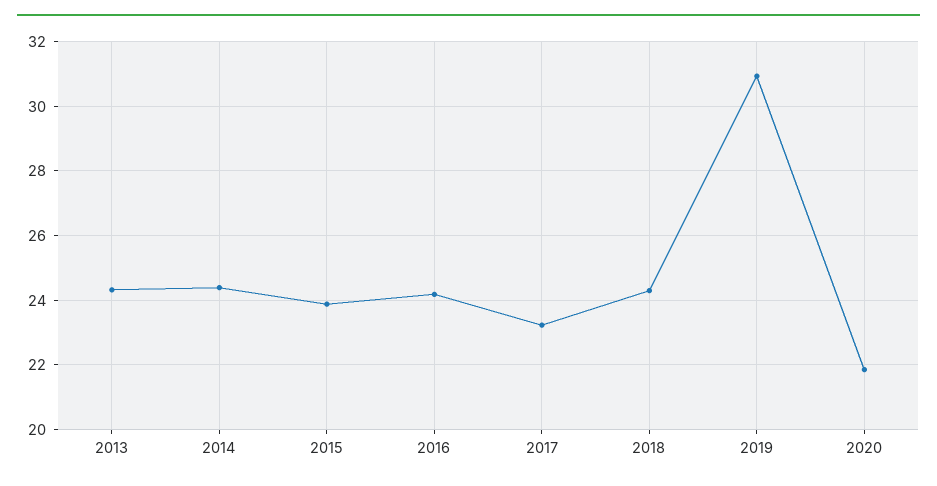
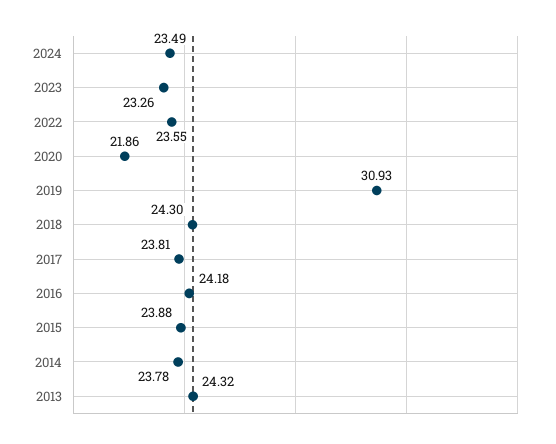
2014: 24.4 -> 23.78
2017: 23.2 -> 23.81
2024: none -> 23.49
2023: none -> 23.26
2022: none -> 23.55

